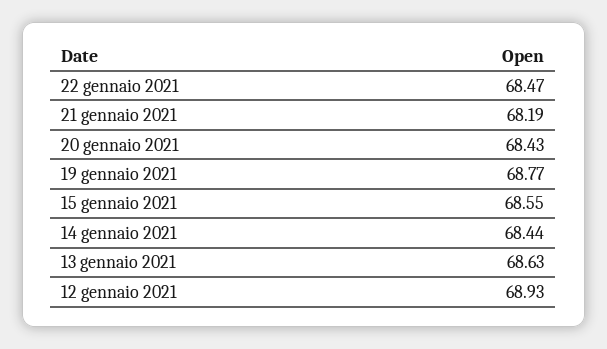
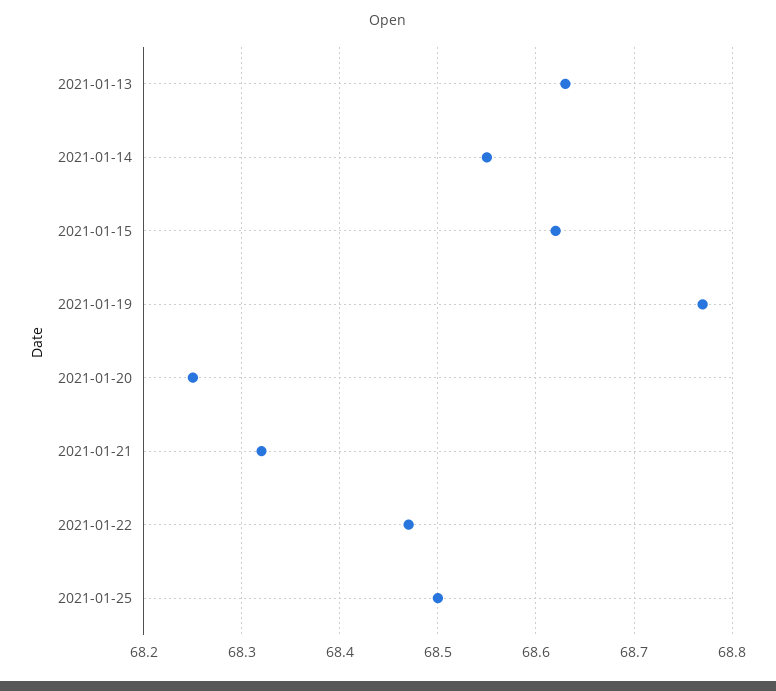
21 gennaio 2021: 68.19 -> 68.32
20 gennaio 2021: 68.43 -> 68.25
15 gennaio 2021: 68.55 -> 68.62
14 gennaio 2021: 68.44 -> 68.55
12 gennaio 2021: 68.93 -> none
2021-01-25: none -> 68.5

